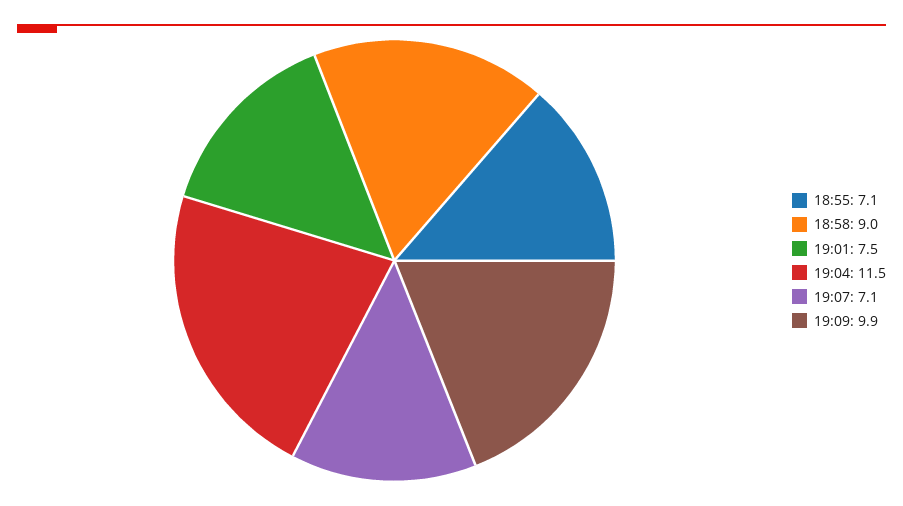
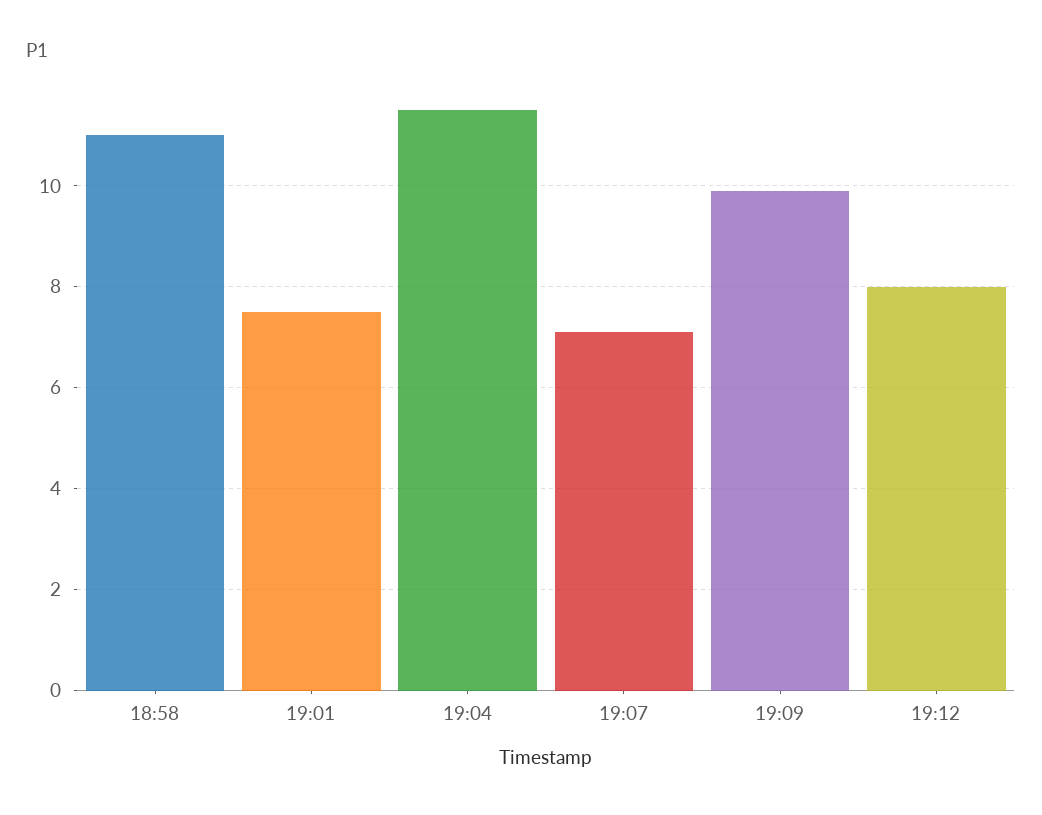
18:55: 7.1 -> none
18:58: 9 -> 11
19:12: none -> 8

